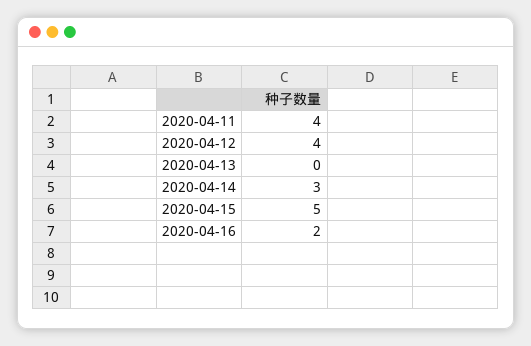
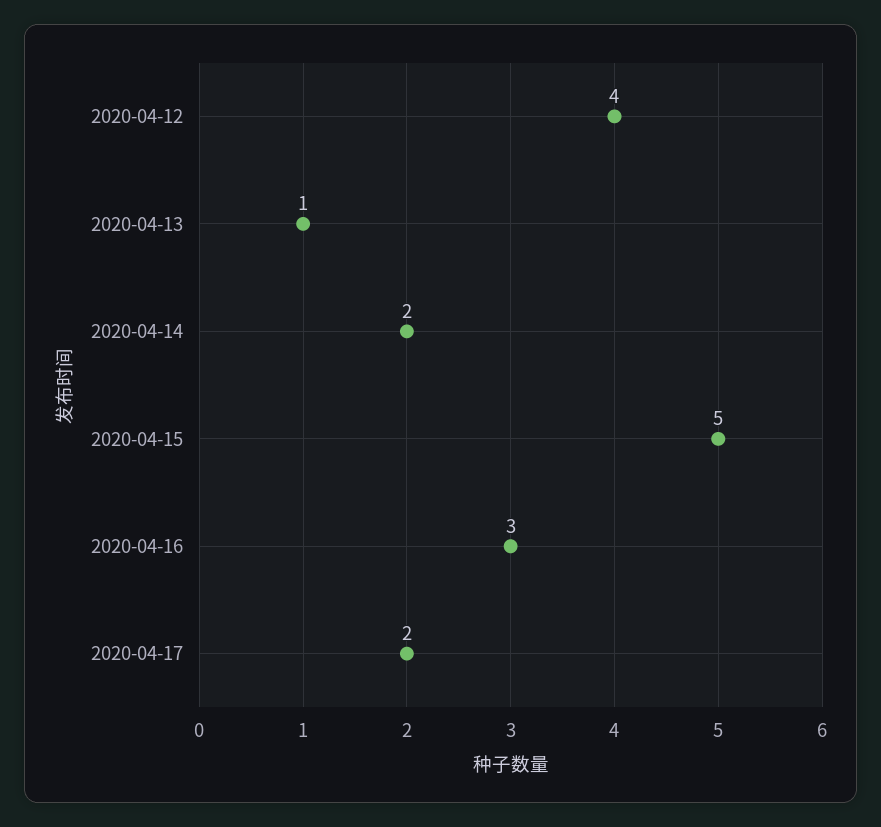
2020-04-11: 4 -> none
2020-04-13: 0 -> 1
2020-04-14: 3 -> 2
2020-04-16: 2 -> 3
2020-04-17: none -> 2

